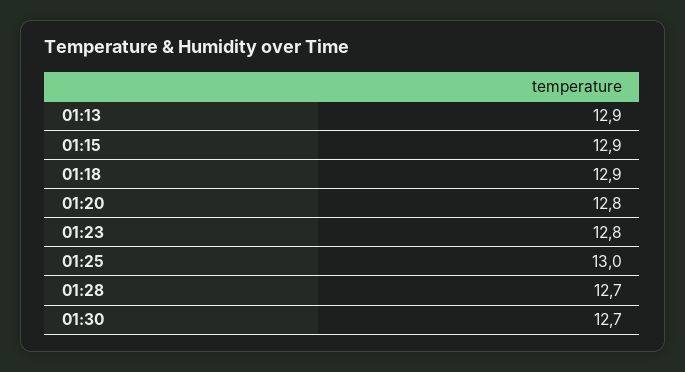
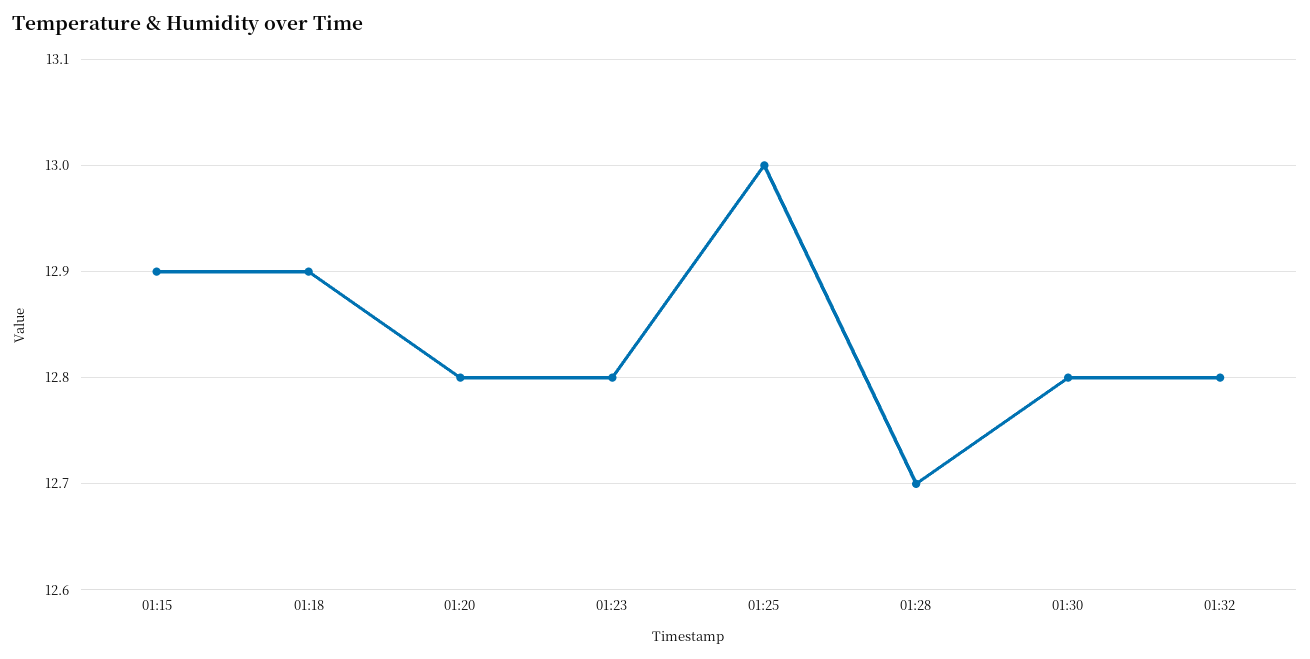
01:13: 12.9 -> none
01:30: 12.7 -> 12.8
01:32: none -> 12.8

